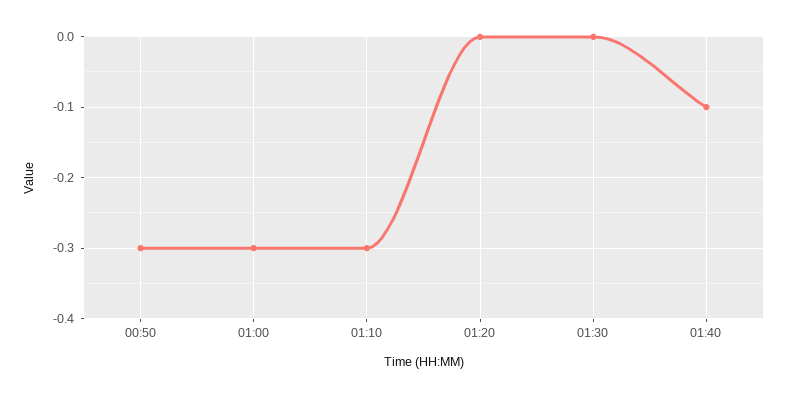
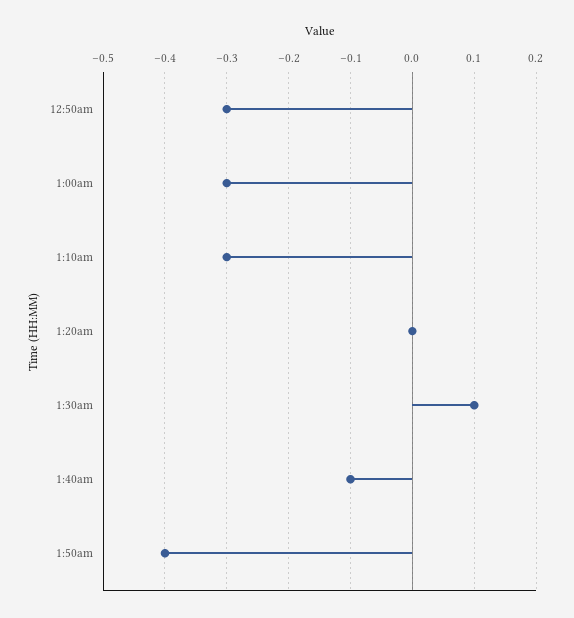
01:30: 0 -> 0.1
1:50am: none -> -0.4

